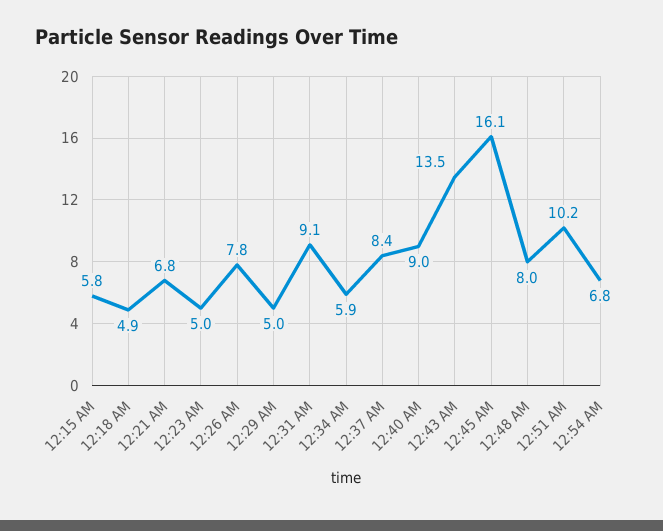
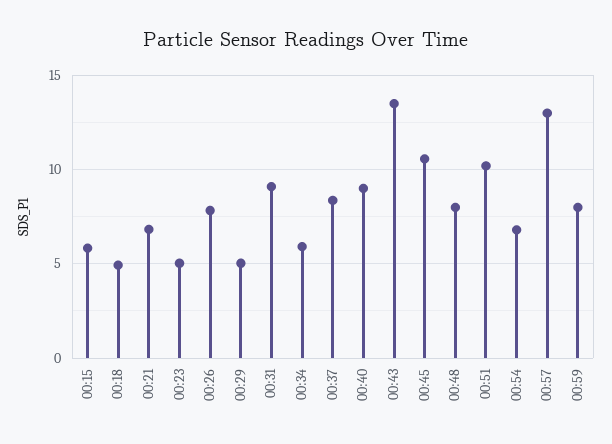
12:45 AM: 16.1 -> 10.5
00:57: none -> 13
00:59: none -> 8

